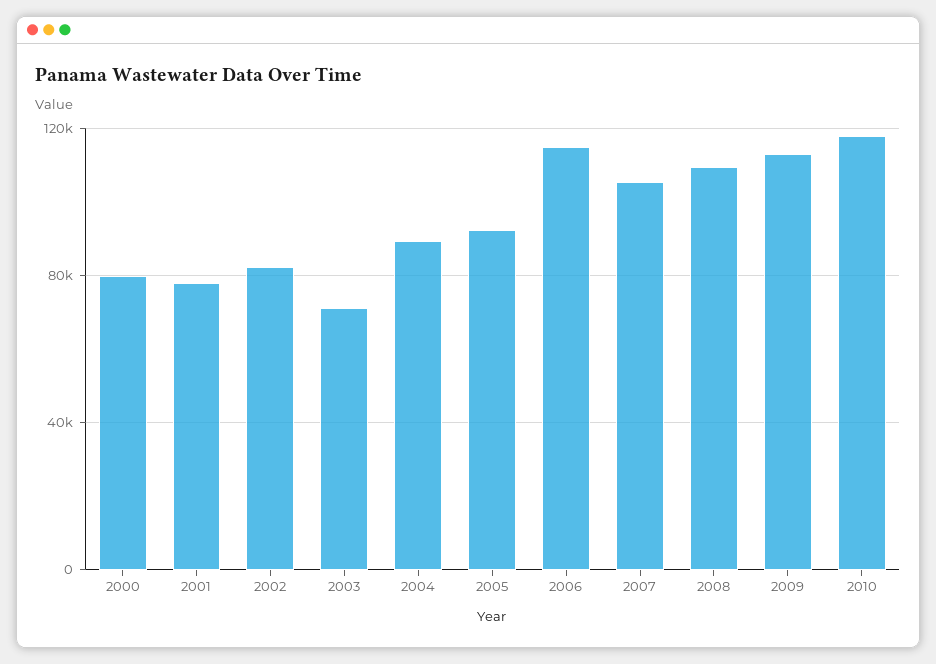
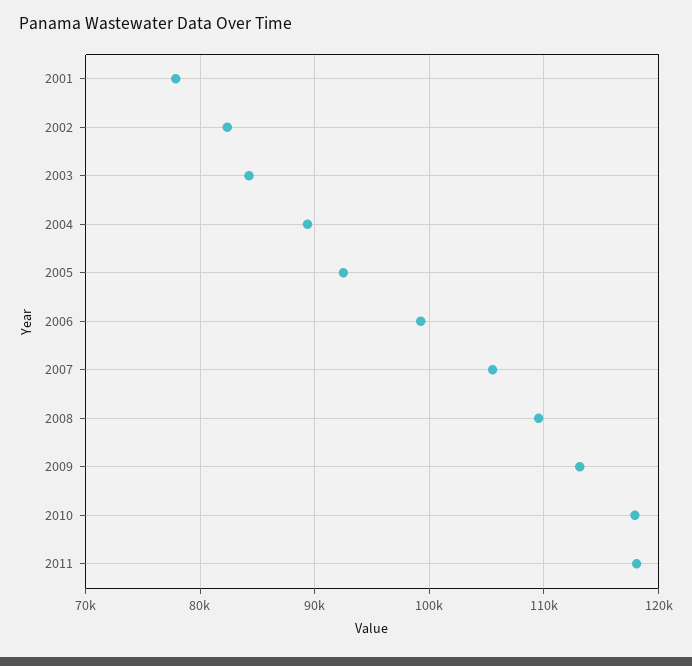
2000: 80000 -> none
2003: 70000 -> 84000
2006: 115000 -> 99000
2011: none -> 118000

